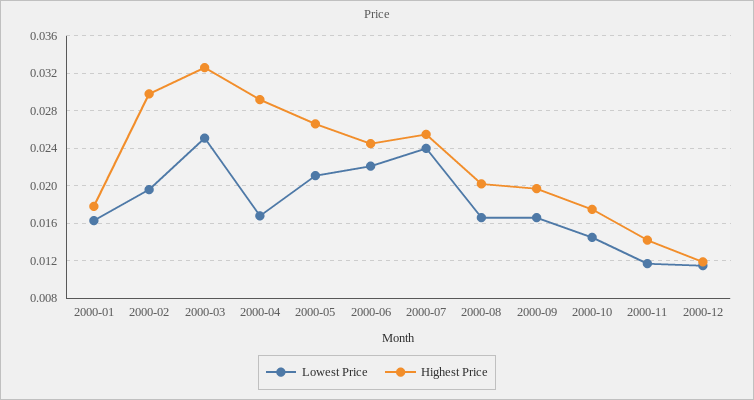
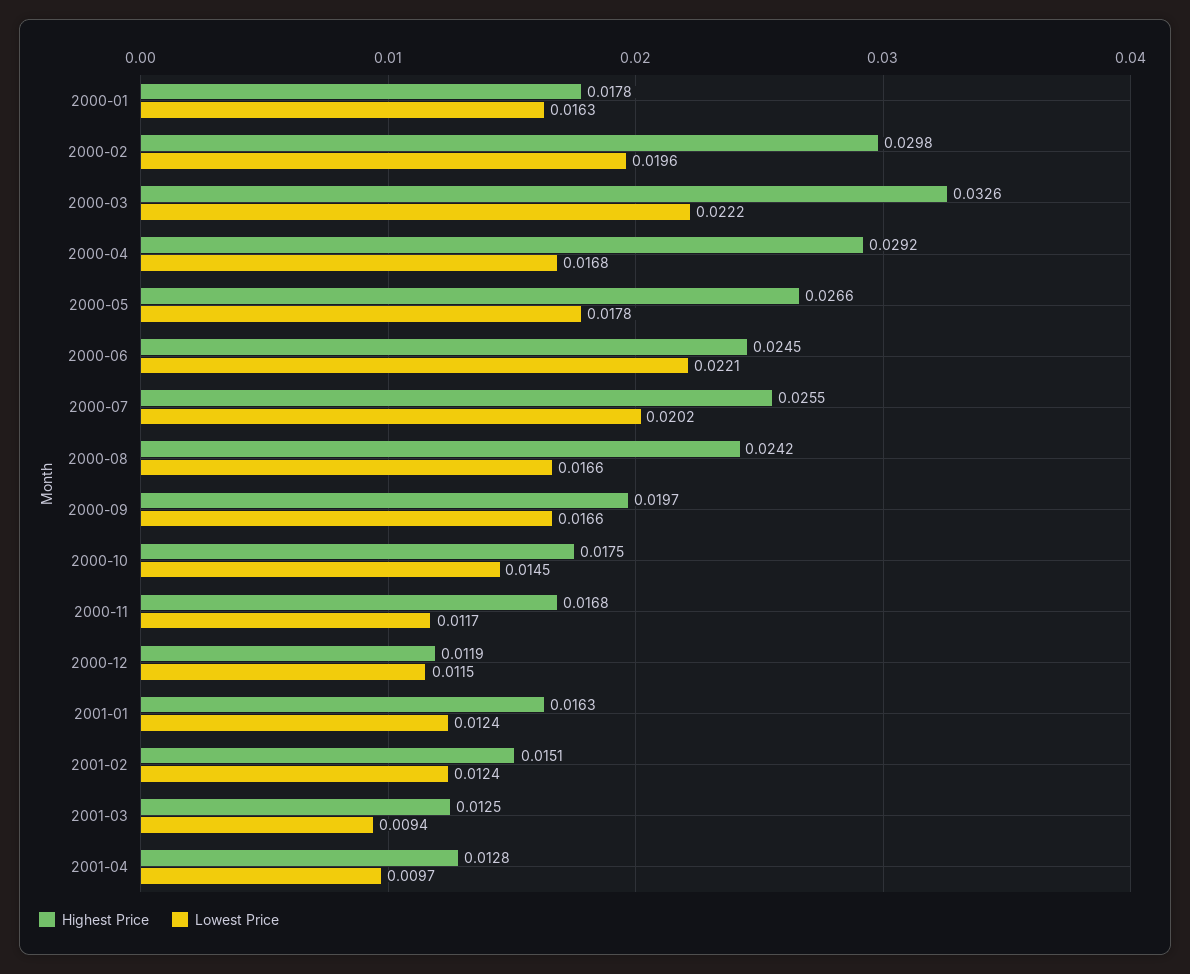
Lowest Price, 2000-03: 0.025 -> 0.0222
Lowest Price, 2000-05: 0.021 -> 0.0178
Lowest Price, 2000-07: 0.024 -> 0.0202
Highest Price, 2000-08: 0.02 -> 0.0242
Highest Price, 2000-11: 0.014 -> 0.0168
Highest Price, 2001-01: none -> 0.0163
Lowest Price, 2001-01: none -> 0.0124
Highest Price, 2001-02: none -> 0.0151
Lowest Price, 2001-02: none -> 0.0124
Highest Price, 2001-03: none -> 0.0125
Lowest Price, 2001-03: none -> 0.0094
Highest Price, 2001-04: none -> 0.0128
Lowest Price, 2001-04: none -> 0.0097

